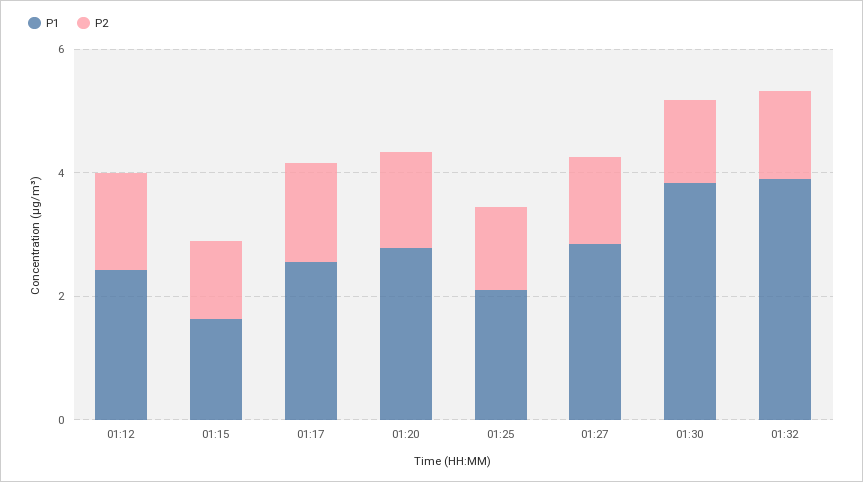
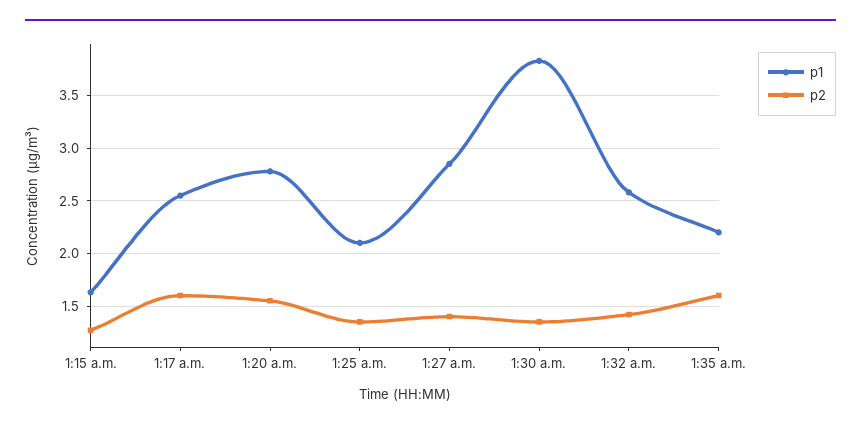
P1, 01:12: 2.5 -> none
P2, 01:12: 1.5 -> none
P1, 01:32: 4 -> 2.6
P1, 1:35 a.m.: none -> 2.2
P2, 1:35 a.m.: none -> 1.6

